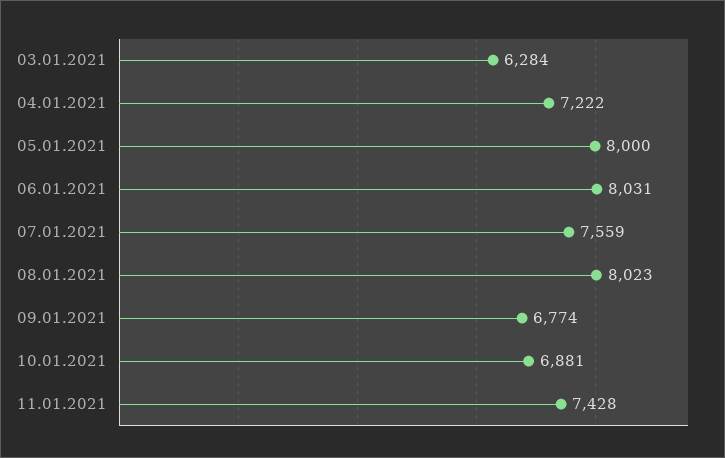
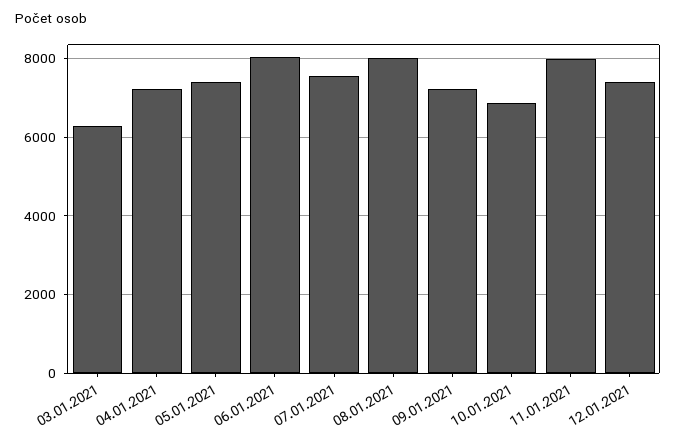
05.01.2021: 8000 -> 7400
09.01.2021: 6774 -> 7200
11.01.2021: 7428 -> 8000
12.01.2021: none -> 7400

